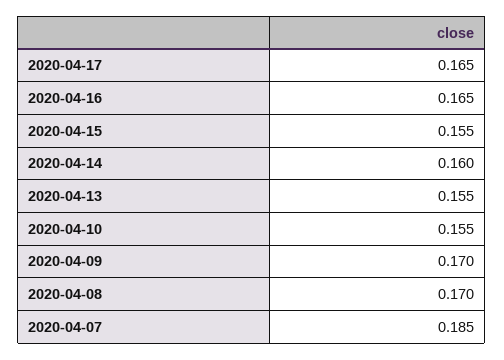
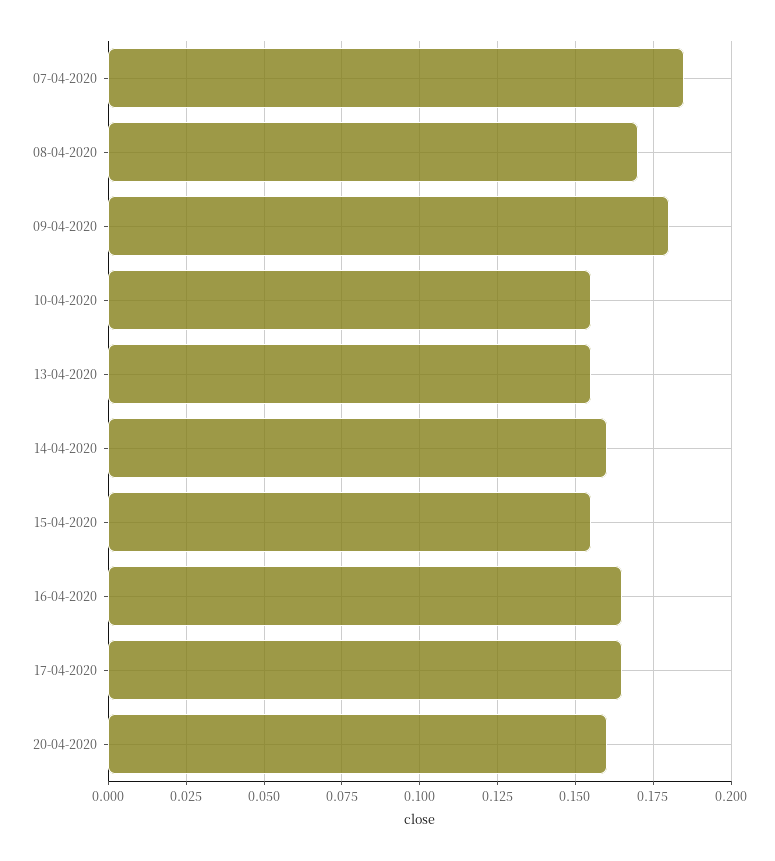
2020-04-09: 0.17 -> 0.18
20-04-2020: none -> 0.16

